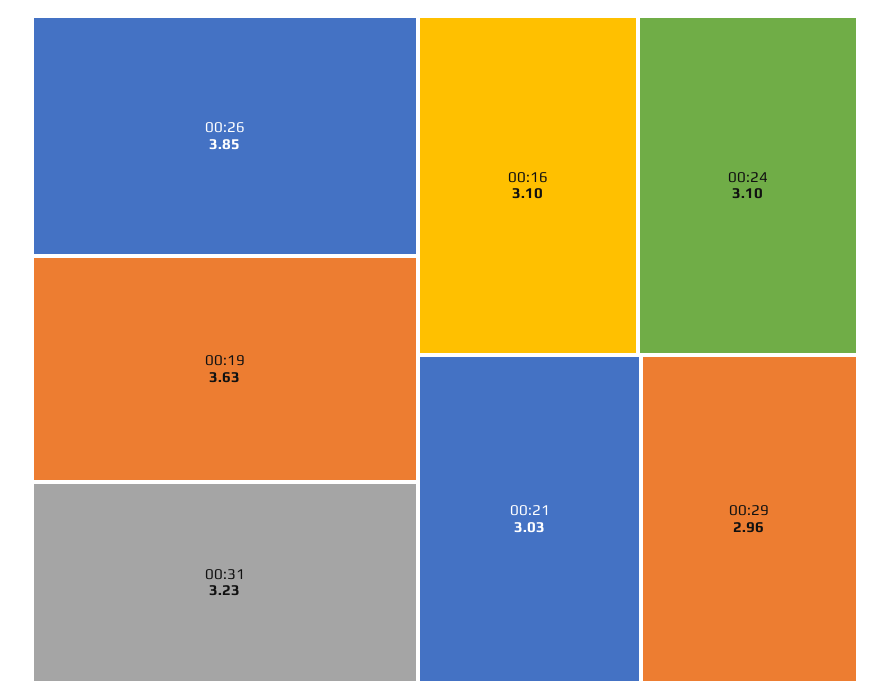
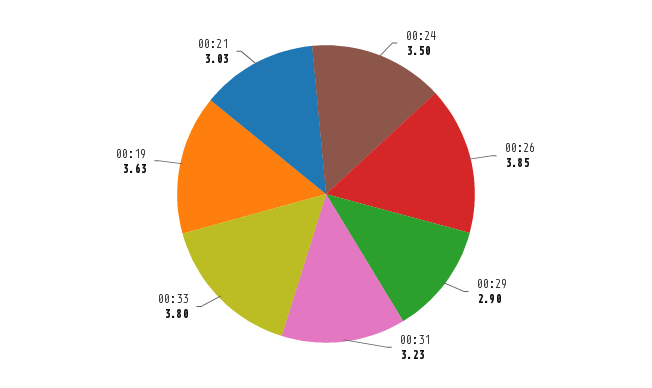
00:16: 3.1 -> none
00:24: 3.1 -> 3.5
00:29: 2.96 -> 2.9
00:33: none -> 3.8

